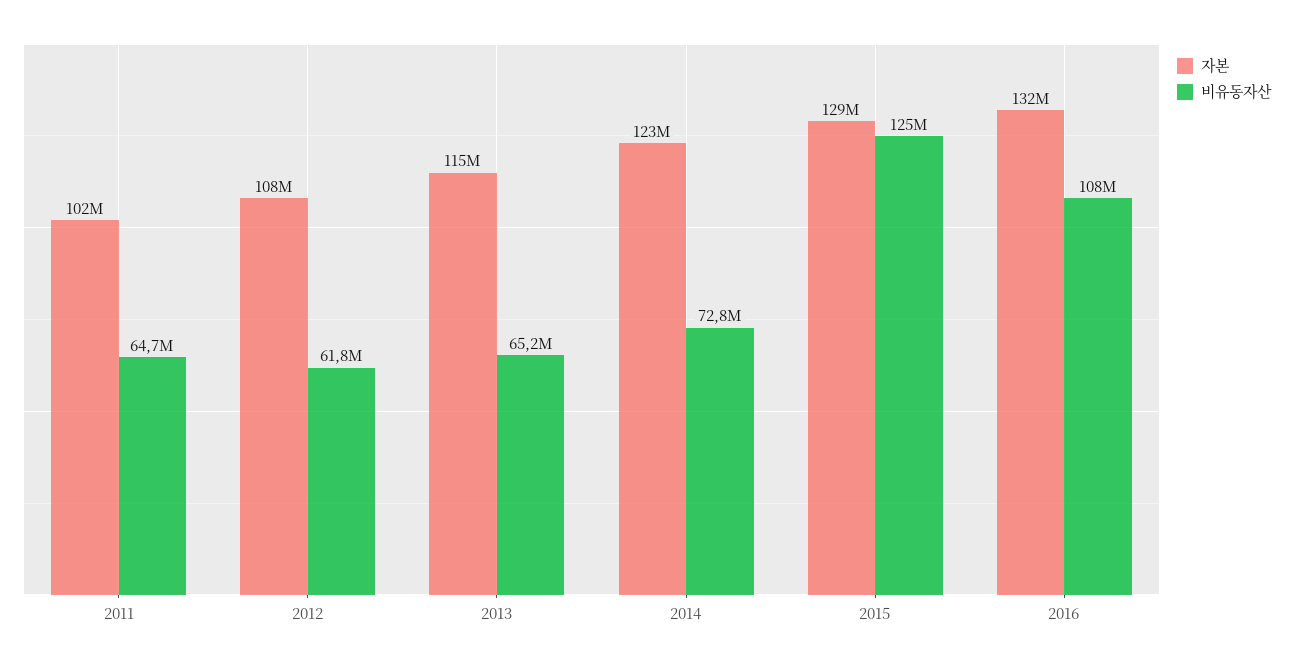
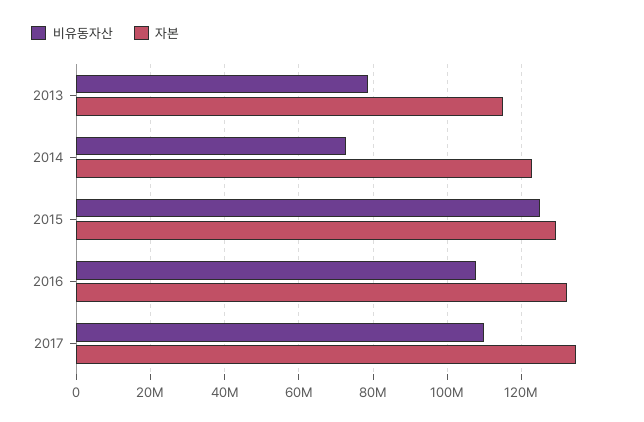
자본, 2011: 102000000 -> none
비유동자산, 2011: 64700000 -> none
자본, 2012: 108000000 -> none
비유동자산, 2012: 61800000 -> none
비유동자산, 2013: 65200000 -> 78000000
비유동자산, 2017: none -> 110000000
자본, 2017: none -> 134000000

